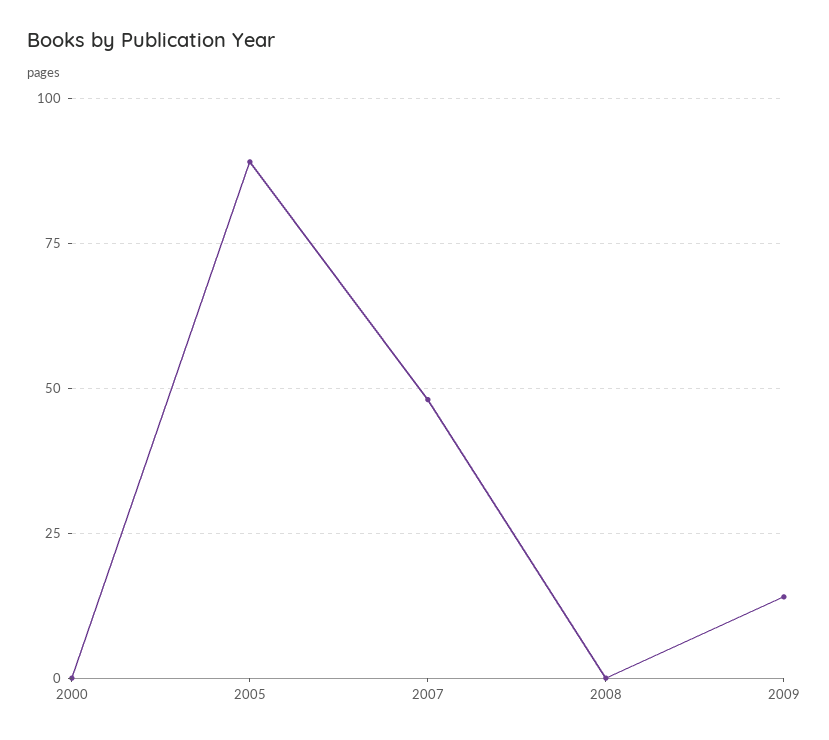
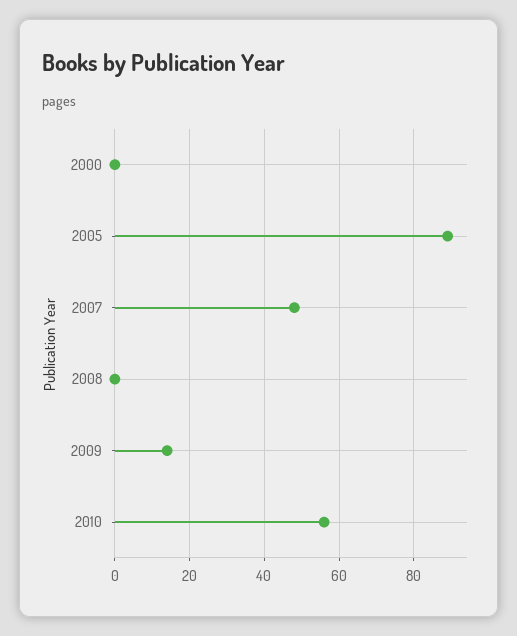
2010: none -> 55

